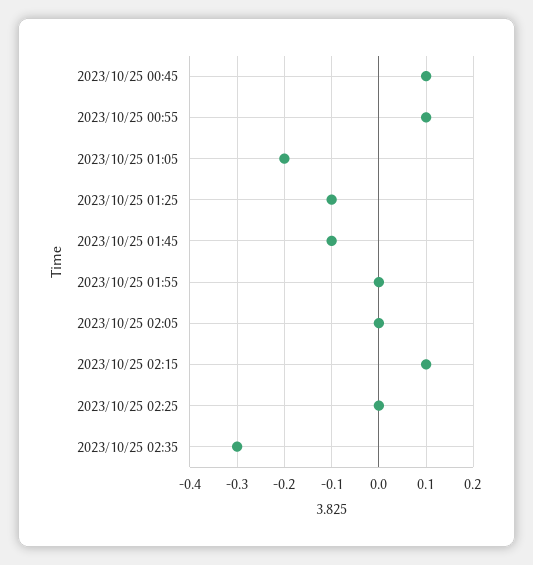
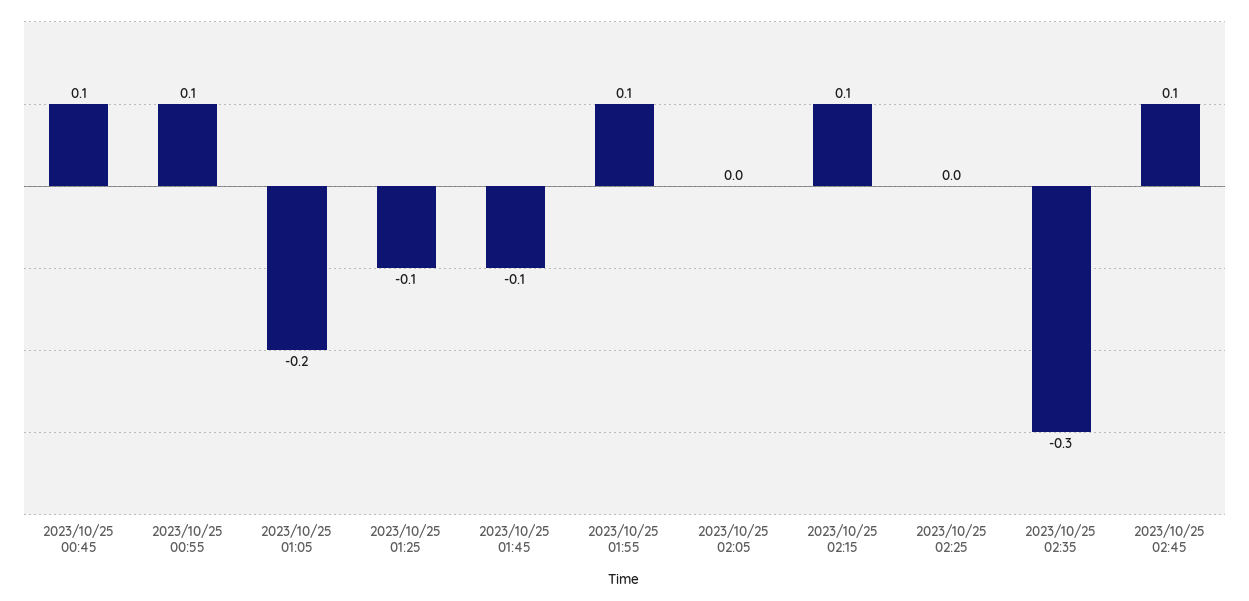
2023/10/25 01:55: 0 -> 0.1
2023/10/25 02:45: none -> 0.1

